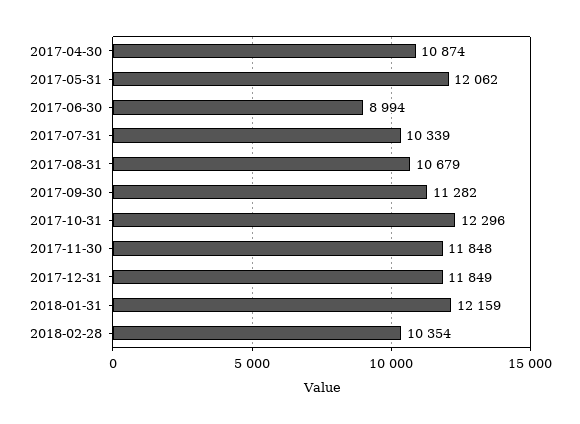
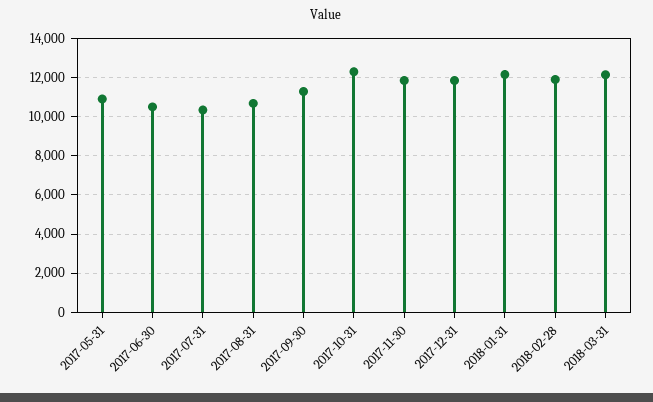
2017-04-30: 10874 -> none
2017-05-31: 12062 -> 11000
2017-06-30: 8994 -> 10500
2018-02-28: 10354 -> 12000
2018-03-31: none -> 12000

